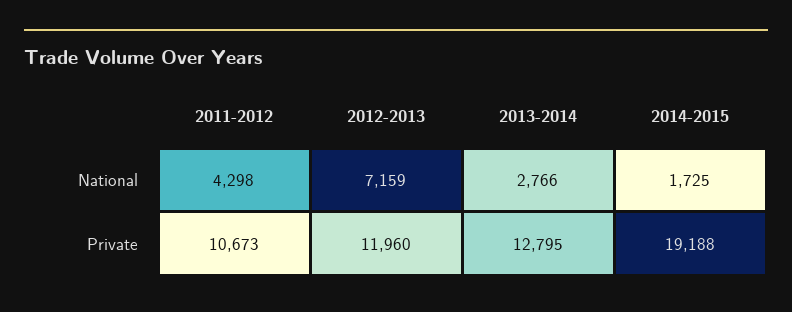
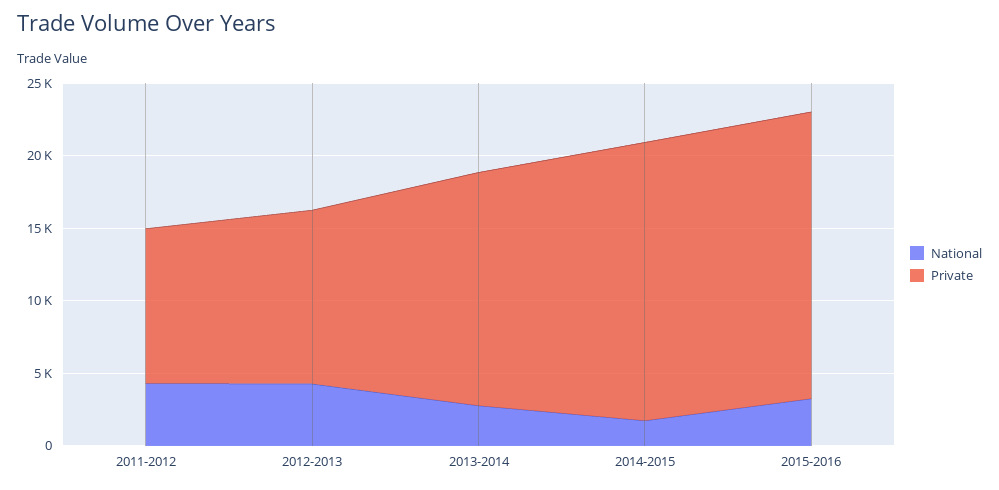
National, 2012-2013: 7159 -> 4000
Private, 2013-2014: 12795 -> 16000
National, 2015-2016: none -> 3000
Private, 2015-2016: none -> 20000

